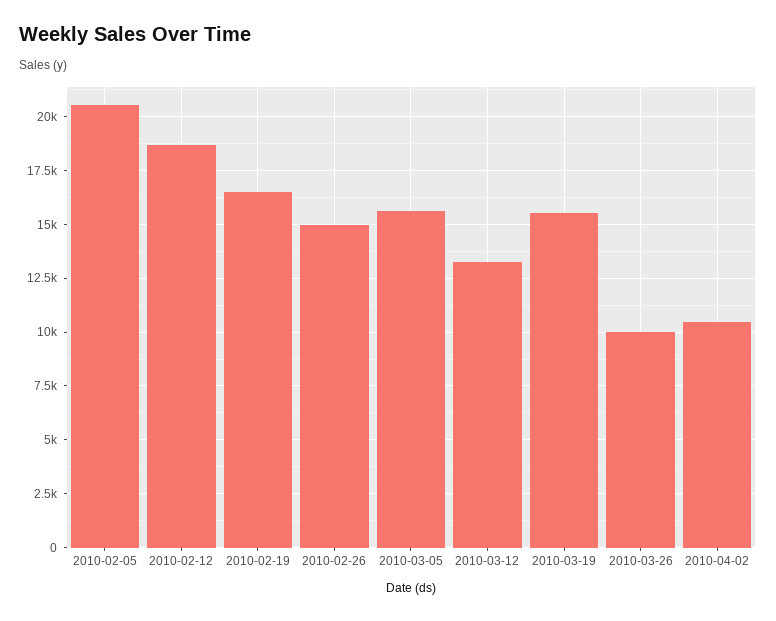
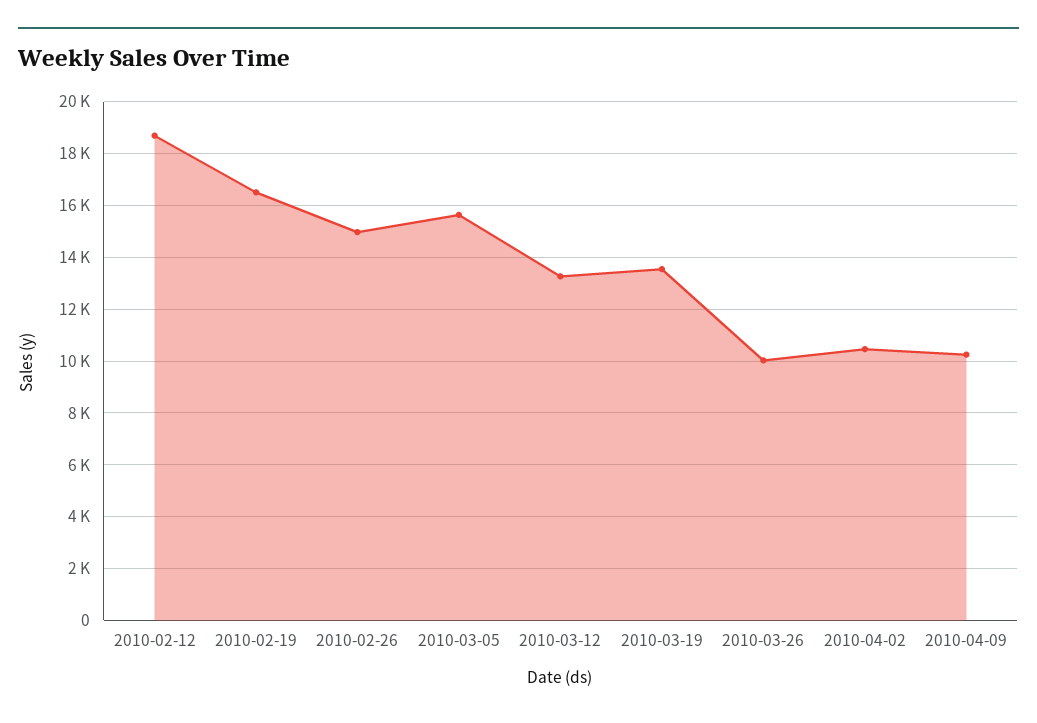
2010-02-05: 20500 -> none
2010-03-19: 15500 -> 13500
2010-04-09: none -> 10250

